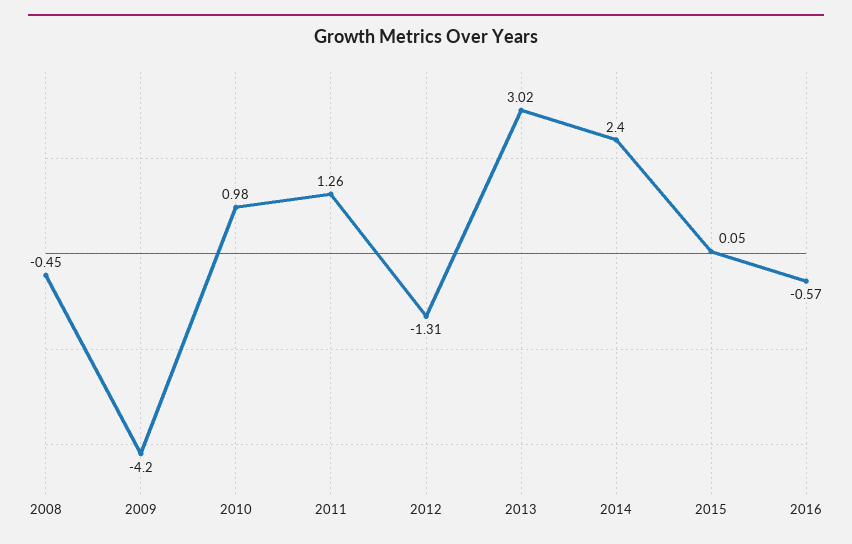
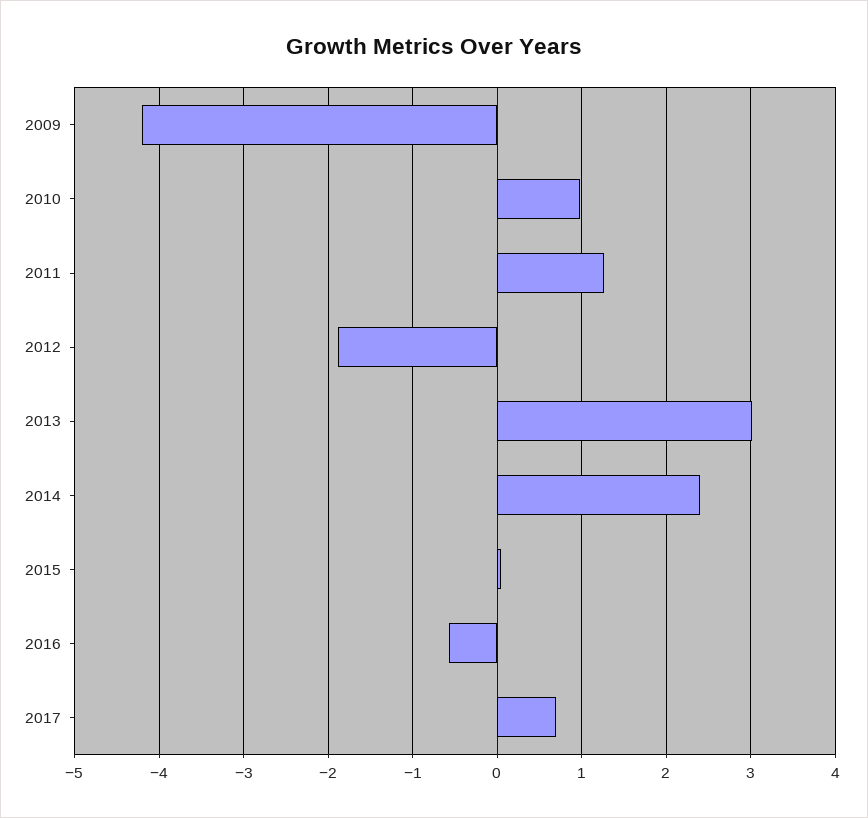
2008: -0.45 -> none
2012: -1.31 -> -1.9
2017: none -> 0.7

